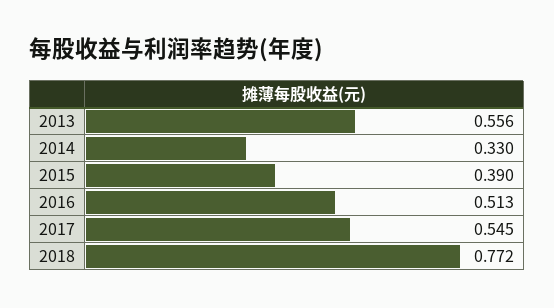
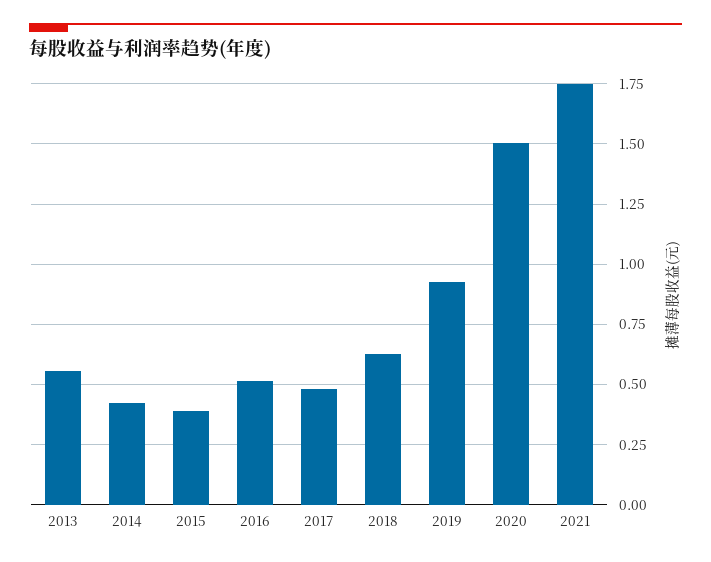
2014: 0.33 -> 0.425
2017: 0.545 -> 0.475
2018: 0.772 -> 0.625
2019: none -> 0.925
2020: none -> 1.5
2021: none -> 1.75

